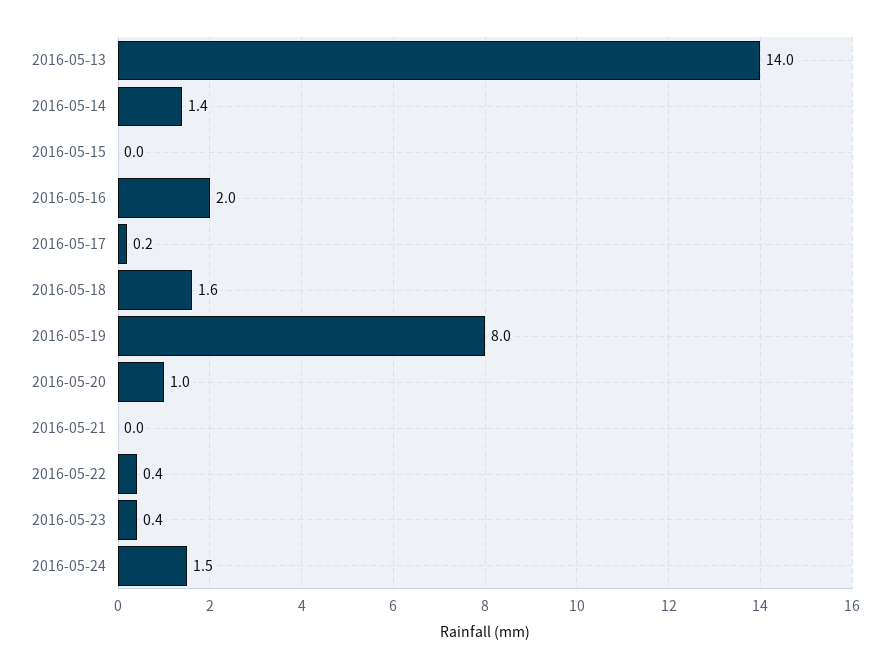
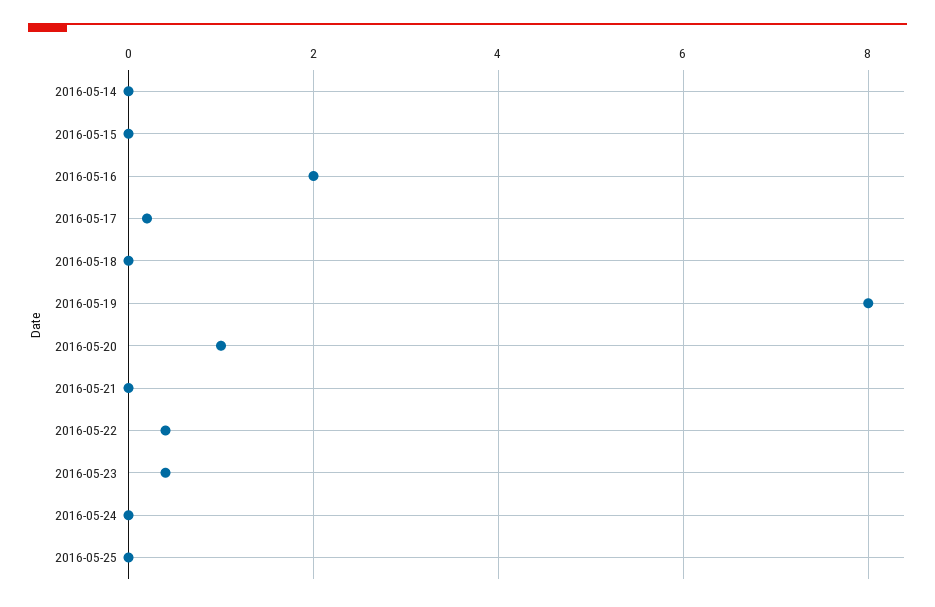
2016-05-13: 14 -> none
2016-05-14: 1.4 -> 0
2016-05-18: 1.6 -> 0
2016-05-24: 1.5 -> 0
2016-05-25: none -> 0

